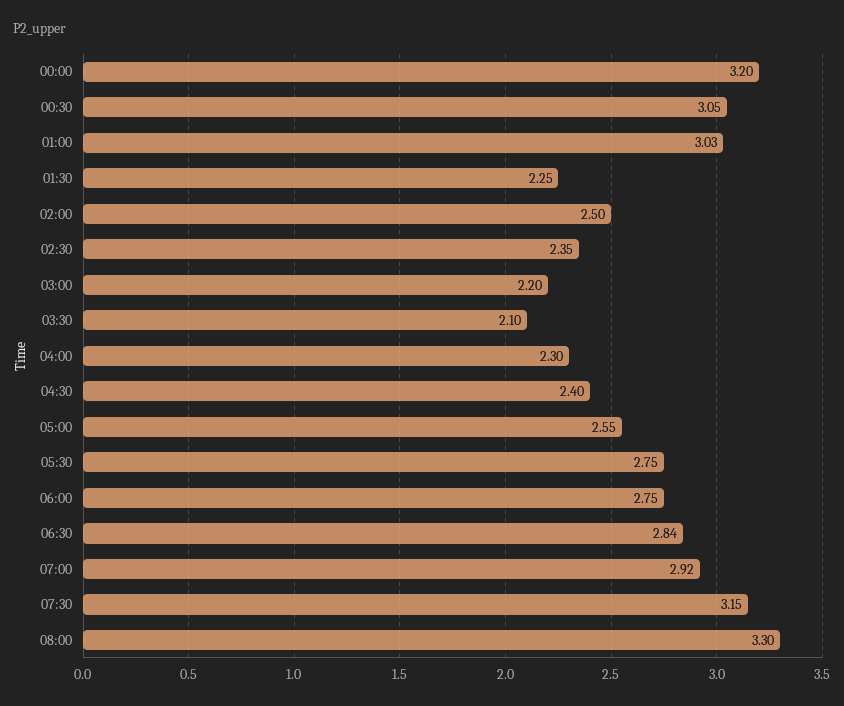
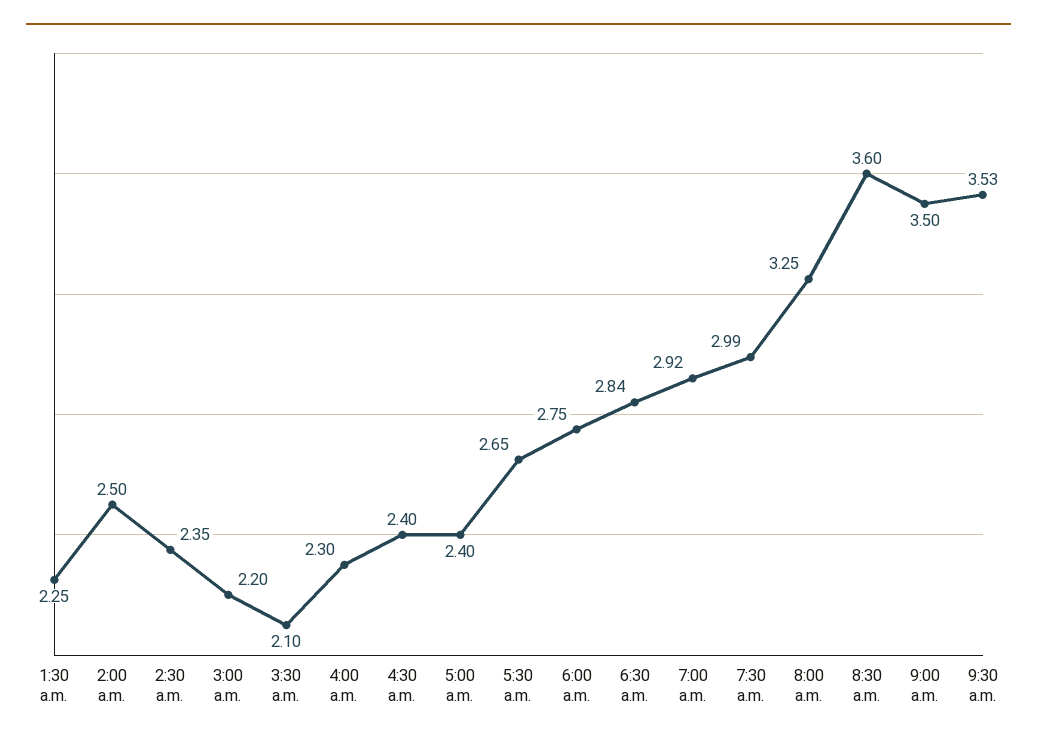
00:00: 3.2 -> none
00:30: 3.05 -> none
01:00: 3.03 -> none
05:00: 2.55 -> 2.4
05:30: 2.75 -> 2.65
07:30: 3.15 -> 2.99
08:00: 3.3 -> 3.25
8:30 a.m.: none -> 3.6
9:00 a.m.: none -> 3.5
9:30 a.m.: none -> 3.53

